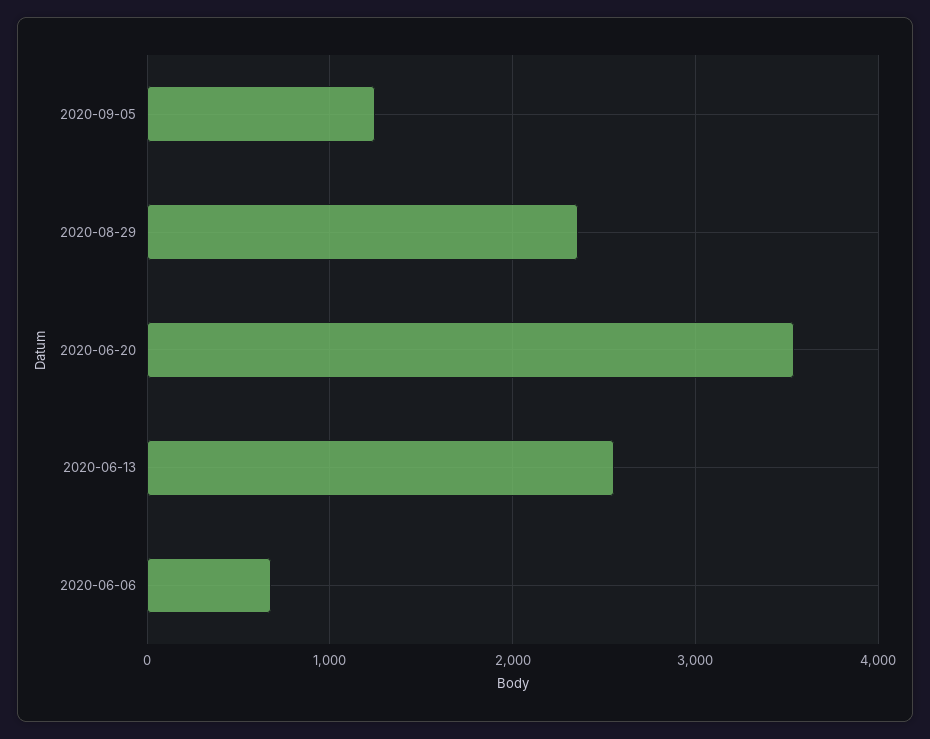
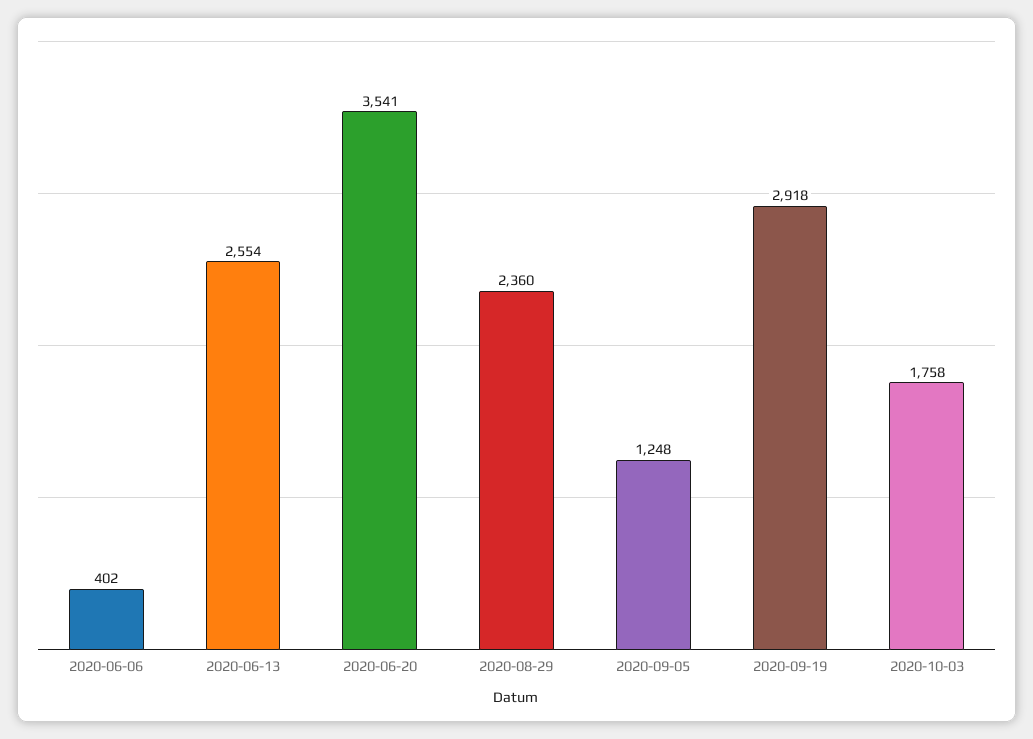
2020-06-06: 700 -> 402
2020-09-19: none -> 2918
2020-10-03: none -> 1758

